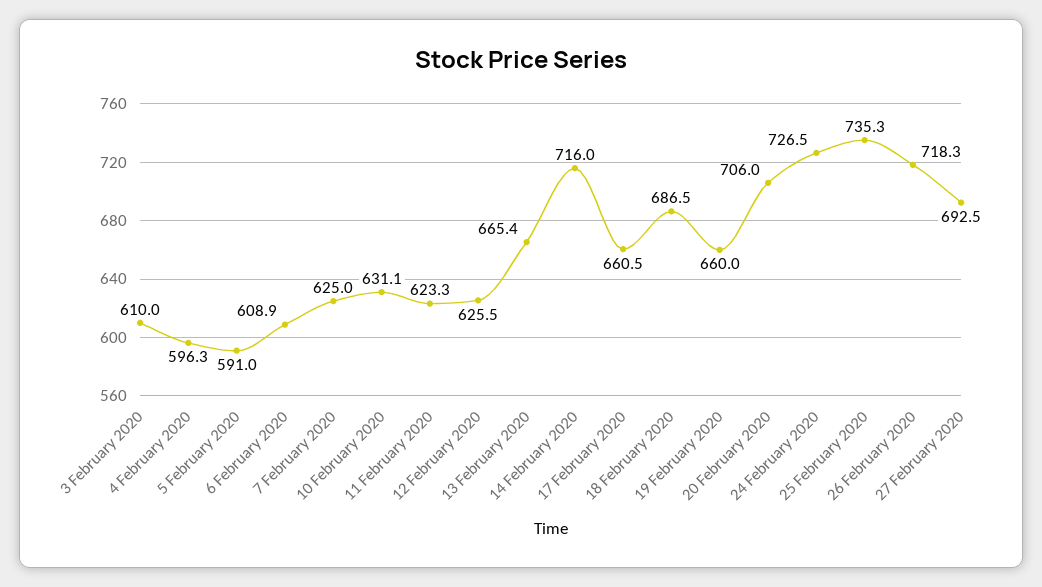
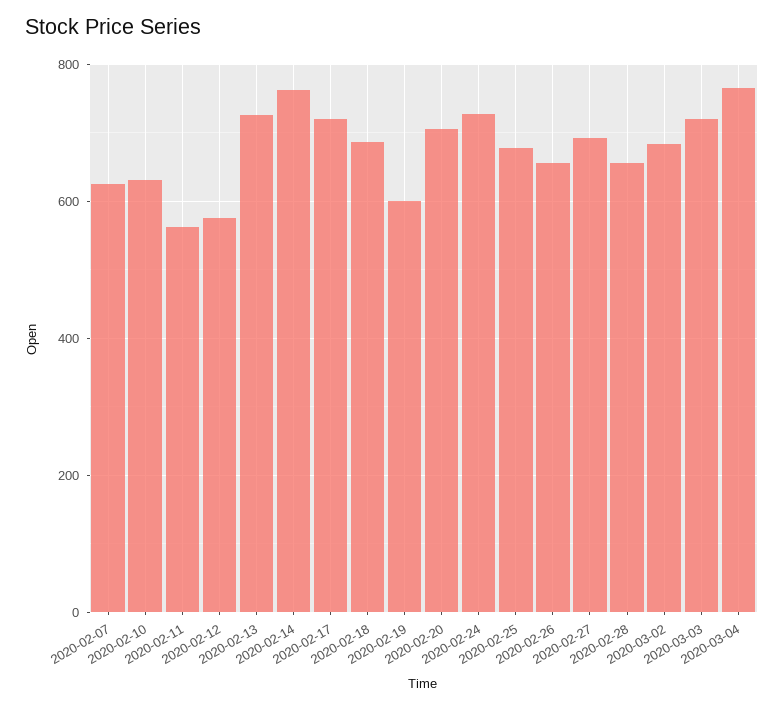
3 February 2020: 610 -> none
4 February 2020: 596.3 -> none
5 February 2020: 591 -> none
6 February 2020: 608.9 -> none
11 February 2020: 623.3 -> 560
12 February 2020: 625.5 -> 580
13 February 2020: 665.4 -> 720
14 February 2020: 716 -> 760
17 February 2020: 660.5 -> 720
19 February 2020: 660 -> 600
25 February 2020: 735.3 -> 680
26 February 2020: 718.3 -> 660
2020-02-28: none -> 660
2020-03-02: none -> 680
2020-03-03: none -> 720
2020-03-04: none -> 760

